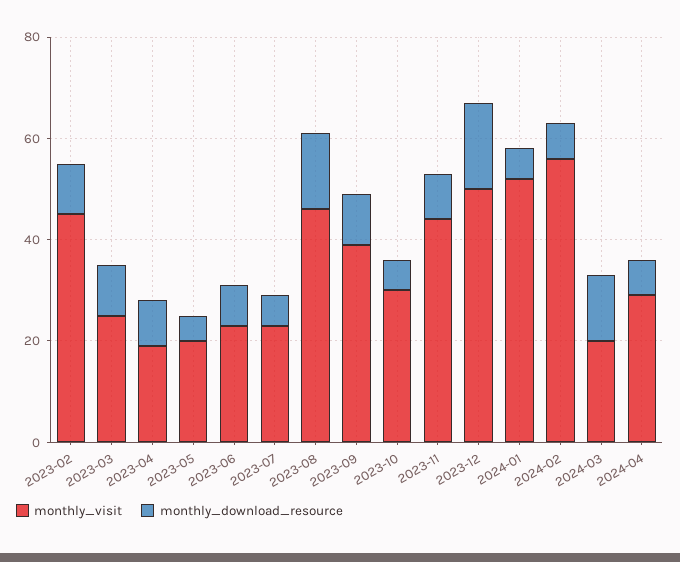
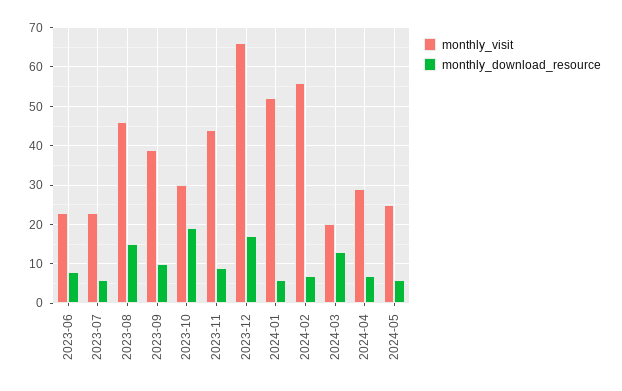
monthly_visit, 2023-02: 45 -> none
monthly_download_resource, 2023-02: 10 -> none
monthly_visit, 2023-03: 25 -> none
monthly_download_resource, 2023-03: 10 -> none
monthly_visit, 2023-04: 20 -> none
monthly_download_resource, 2023-04: 10 -> none
monthly_visit, 2023-05: 20 -> none
monthly_download_resource, 2023-05: 5 -> none
monthly_download_resource, 2023-10: 5 -> 20
monthly_visit, 2023-12: 50 -> 65
monthly_visit, 2024-05: none -> 25
monthly_download_resource, 2024-05: none -> 5

